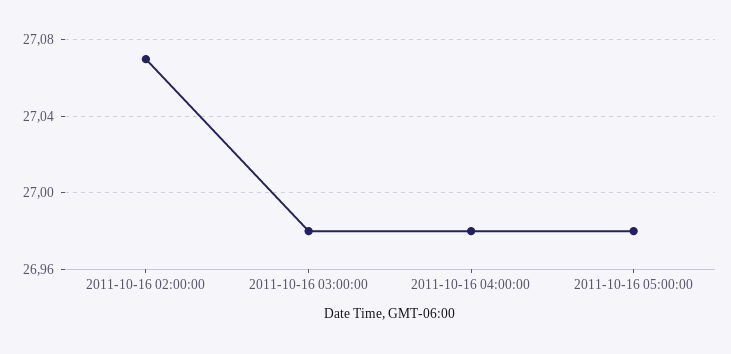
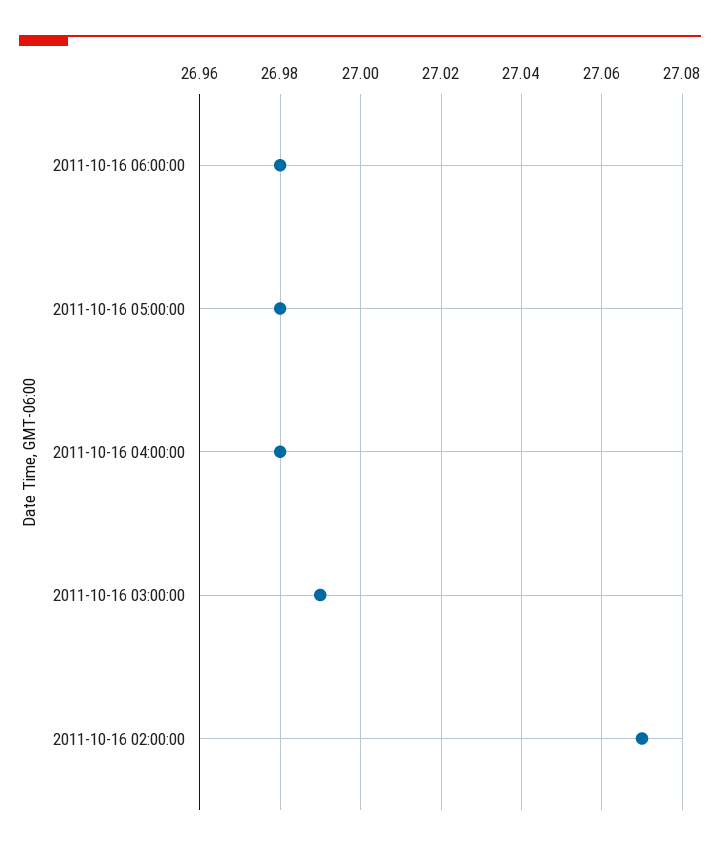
2011-10-16 03:00:00: 26.98 -> 26.99
2011-10-16 06:00:00: none -> 26.98

